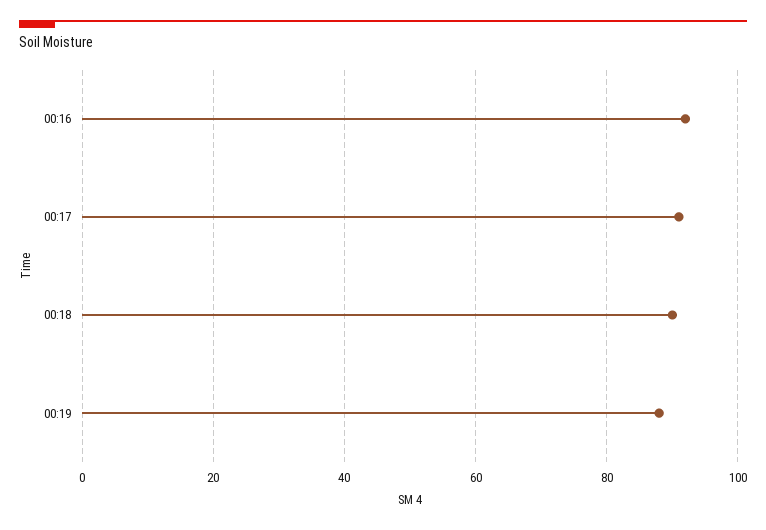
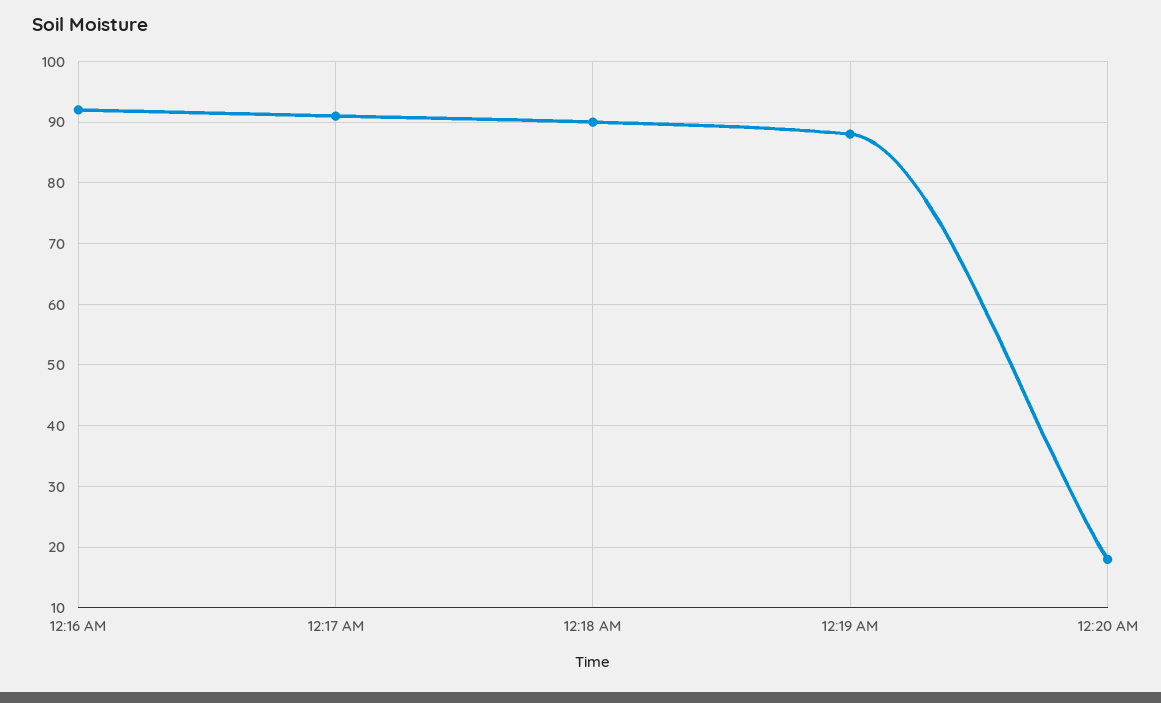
12:20 AM: none -> 18

